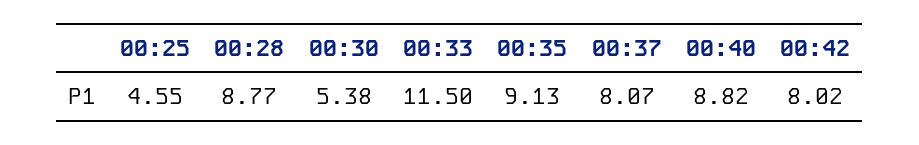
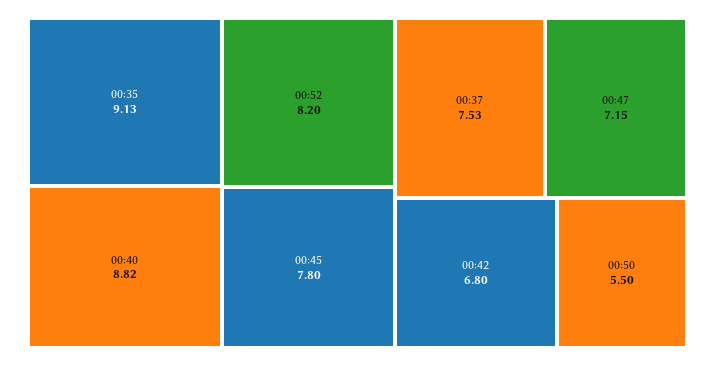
00:25: 4.55 -> none
00:28: 8.77 -> none
00:30: 5.38 -> none
00:33: 11.5 -> none
00:37: 8.07 -> 7.53
00:42: 8.02 -> 6.8
00:52: none -> 8.2
00:45: none -> 7.8
00:47: none -> 7.15
00:50: none -> 5.5

